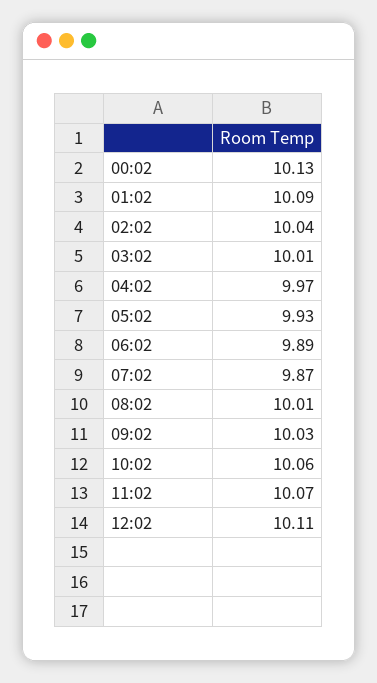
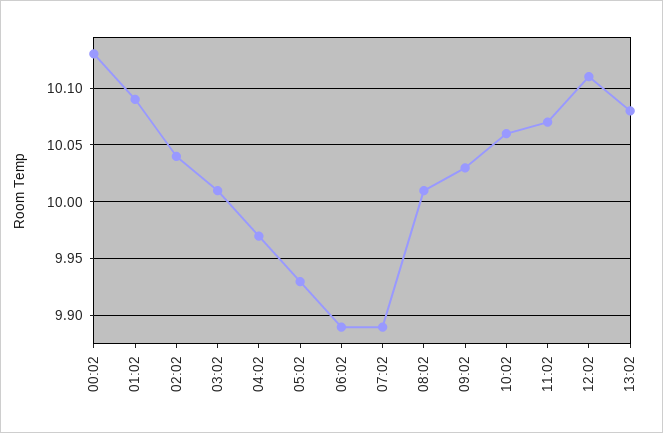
07:02: 9.87 -> 9.89
13:02: none -> 10.08

